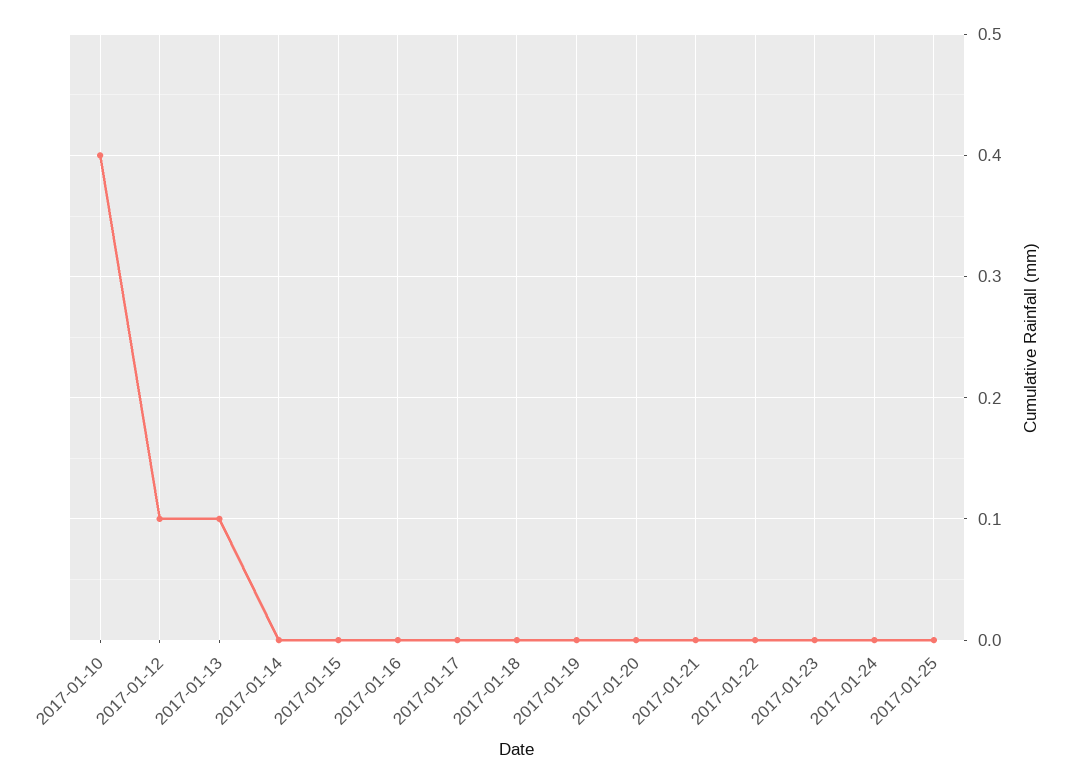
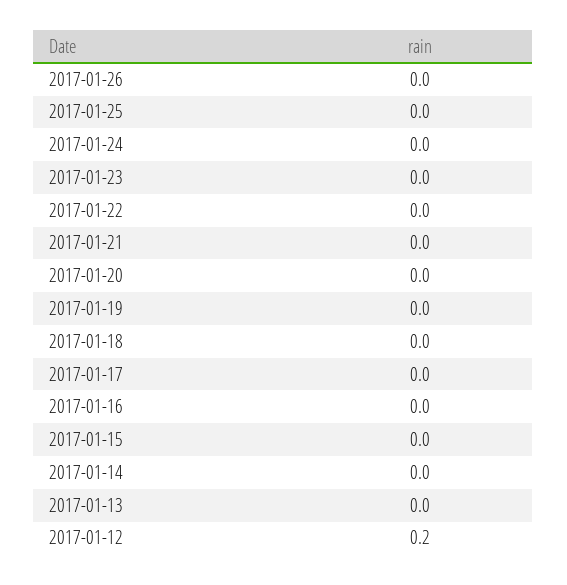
2017-01-10: 0.4 -> none
2017-01-12: 0.1 -> 0.2
2017-01-13: 0.1 -> 0
2017-01-26: none -> 0

